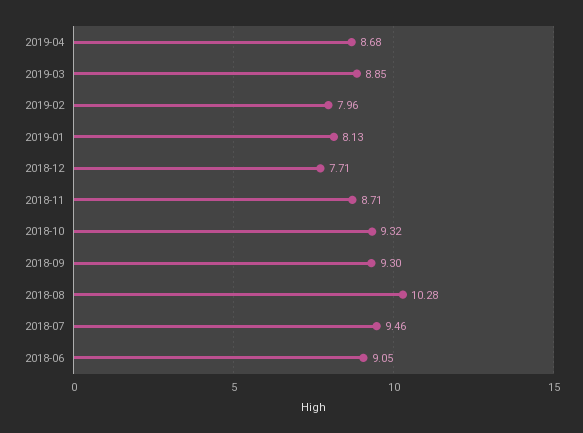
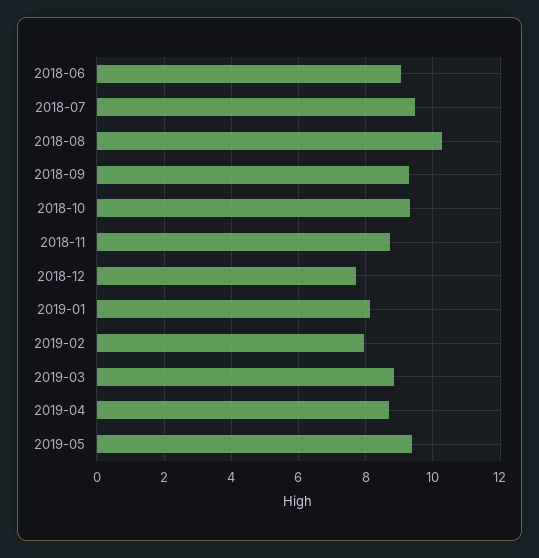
2019-05: none -> 9.4

